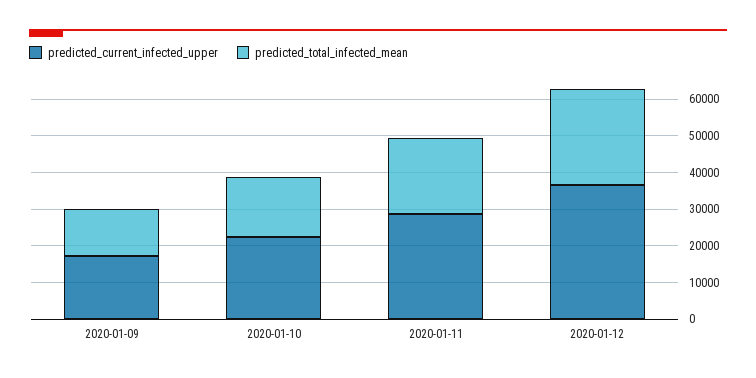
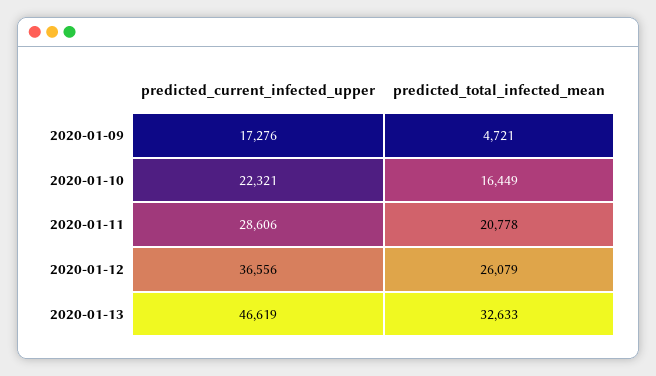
predicted_total_infected_mean, 2020-01-09: 12500 -> 4721
predicted_current_infected_upper, 2020-01-13: none -> 46619
predicted_total_infected_mean, 2020-01-13: none -> 32633

